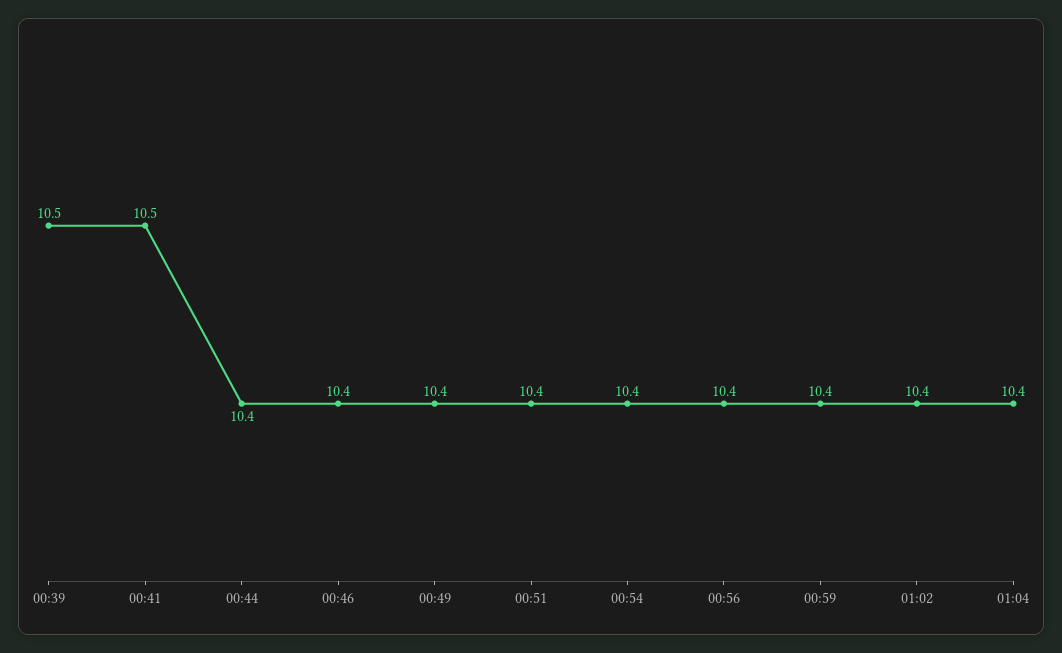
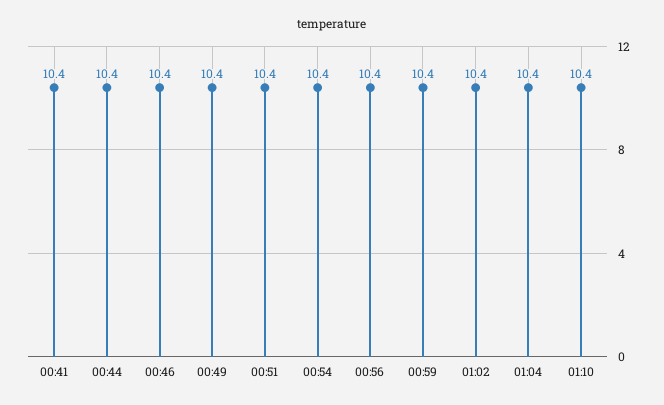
00:39: 10.5 -> none
00:41: 10.5 -> 10.4
01:10: none -> 10.4

